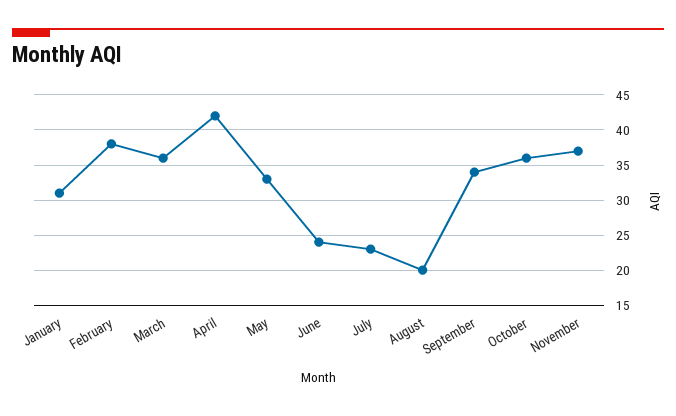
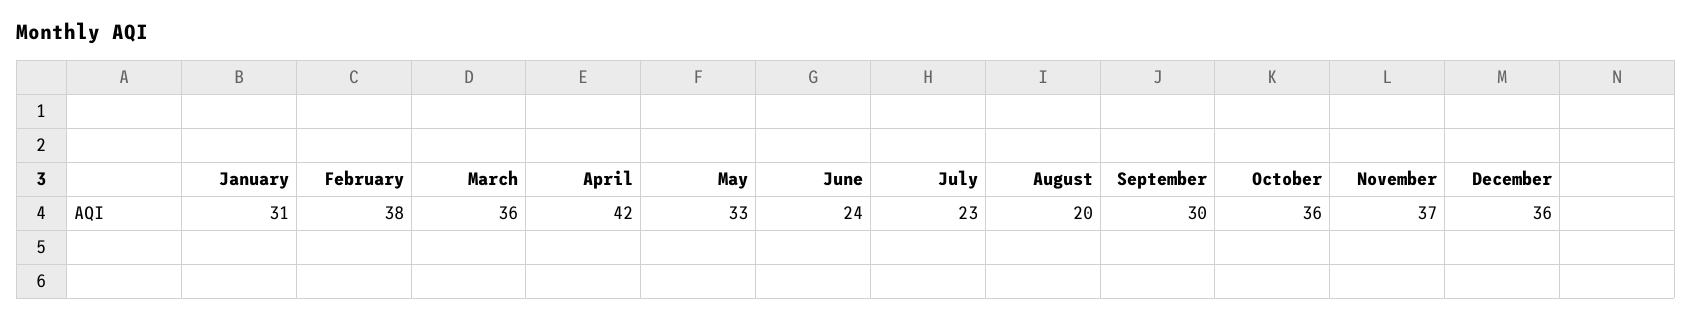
September: 34 -> 30
December: none -> 36

